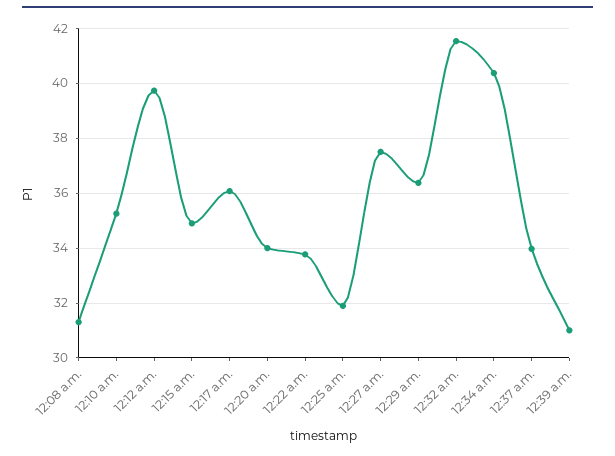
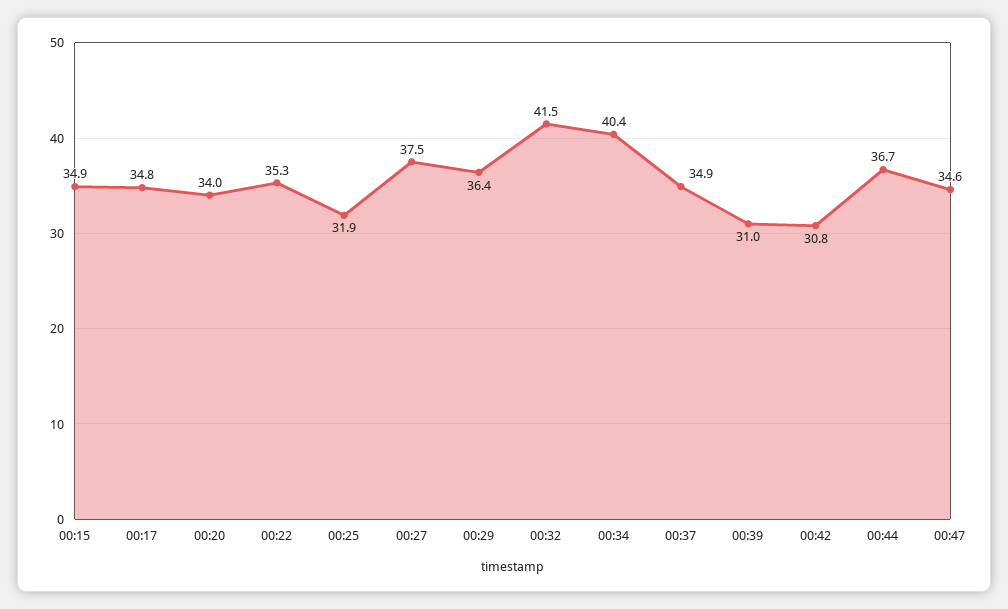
12:08 a.m.: 31.25 -> none
12:10 a.m.: 35.25 -> none
12:12 a.m.: 39.75 -> none
12:17 a.m.: 36 -> 34.8
12:22 a.m.: 33.75 -> 35.3
12:37 a.m.: 34 -> 34.9
00:42: none -> 30.8
00:44: none -> 36.7
00:47: none -> 34.6

